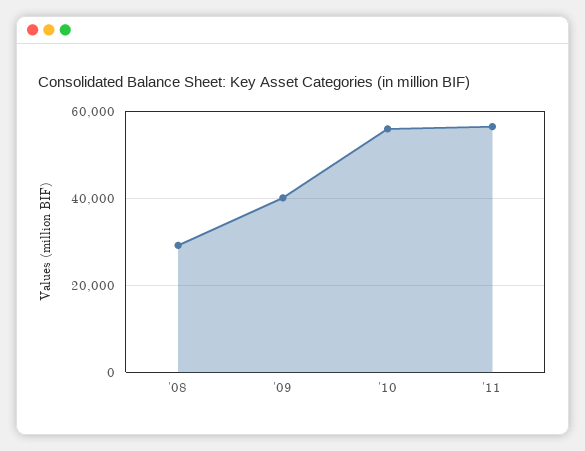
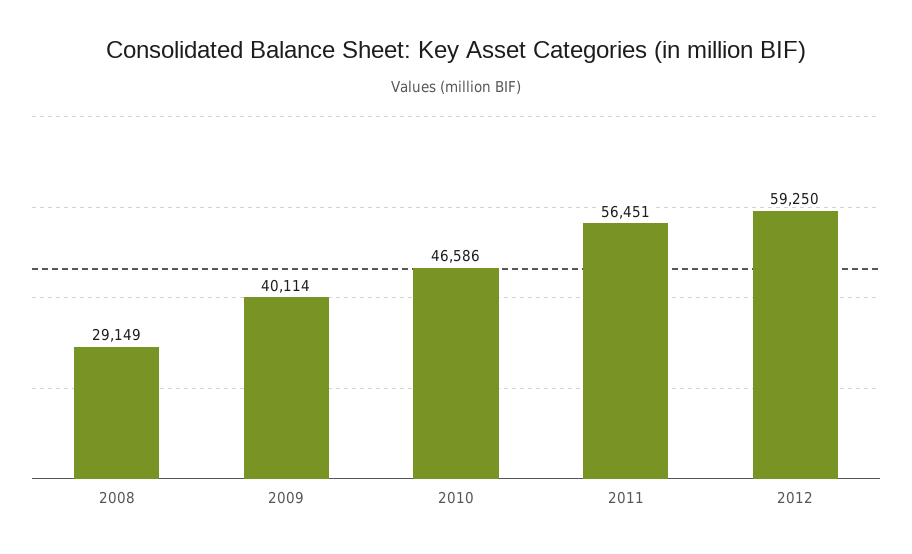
'10: 56000 -> 46586
2012: none -> 59250

